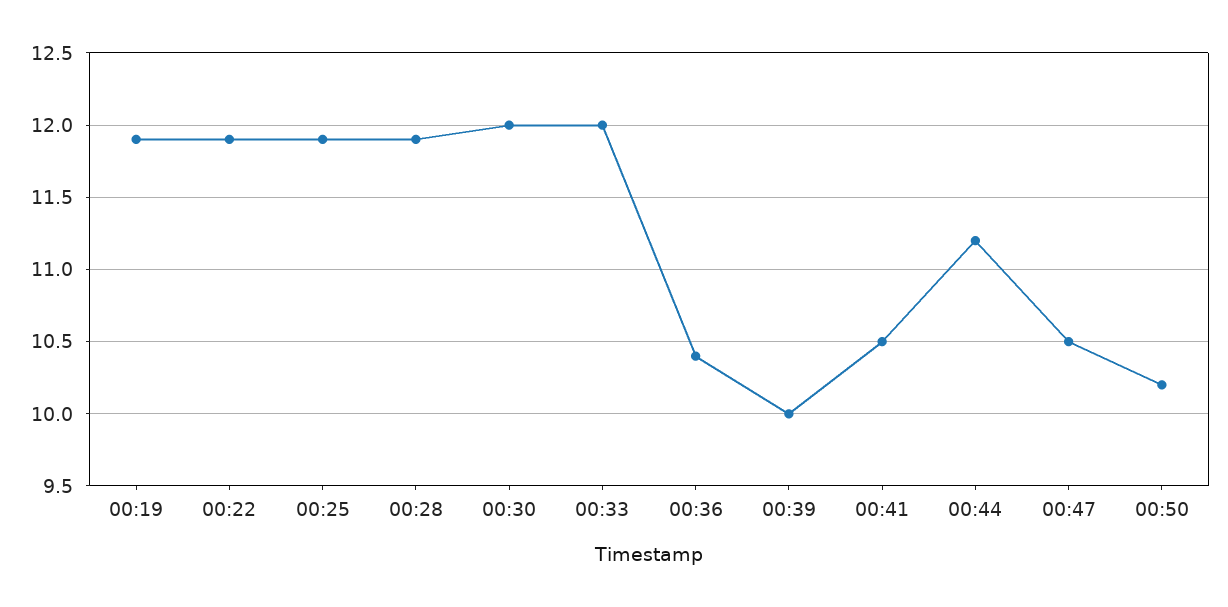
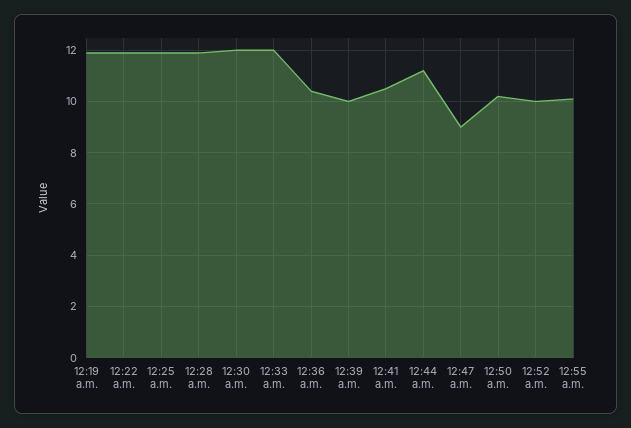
00:47: 10.5 -> 9
12:52 a.m.: none -> 10
12:55 a.m.: none -> 10

